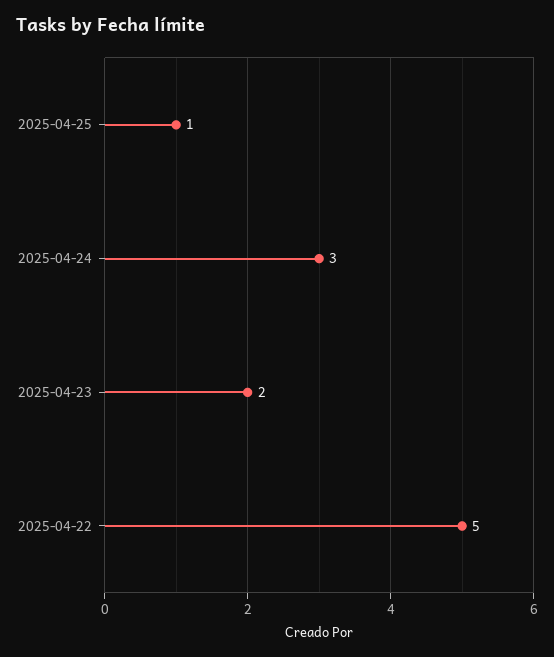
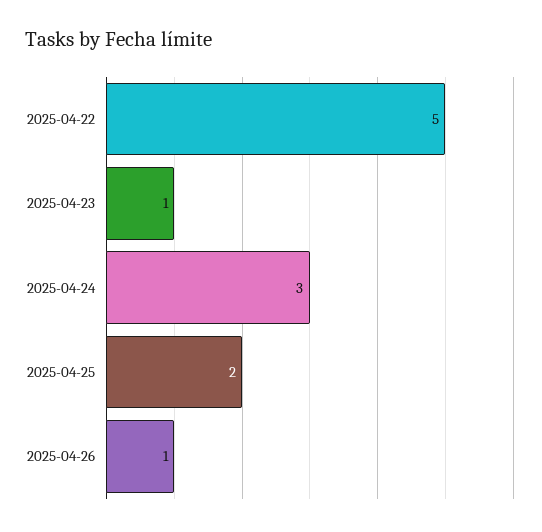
2025-04-25: 1 -> 2
2025-04-23: 2 -> 1
2025-04-26: none -> 1

